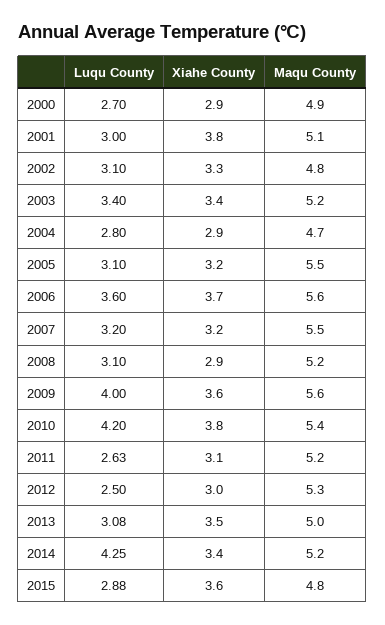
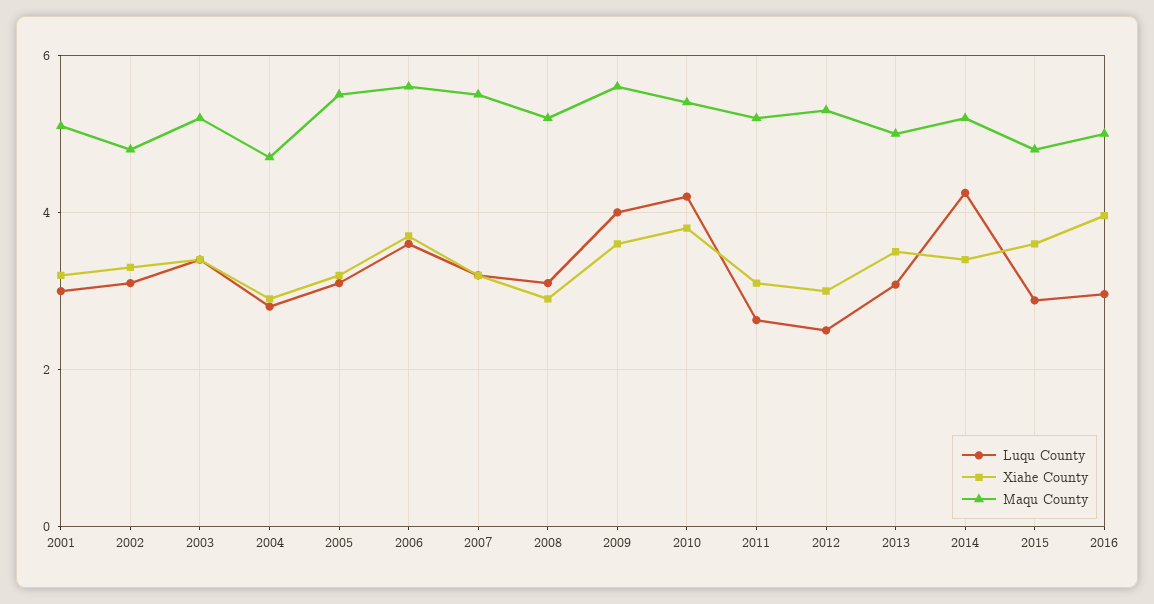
Luqu County, 2000: 2.7 -> none
Xiahe County, 2000: 2.9 -> none
Maqu County, 2000: 4.9 -> none
Xiahe County, 2001: 3.8 -> 3.2
Luqu County, 2016: none -> 3
Xiahe County, 2016: none -> 4
Maqu County, 2016: none -> 5

